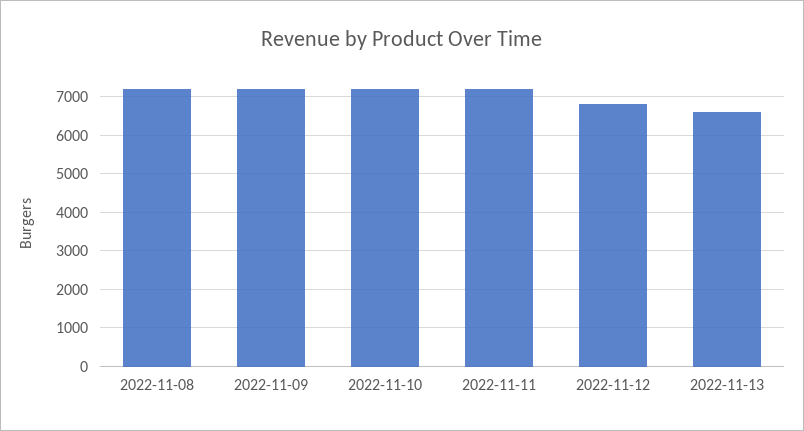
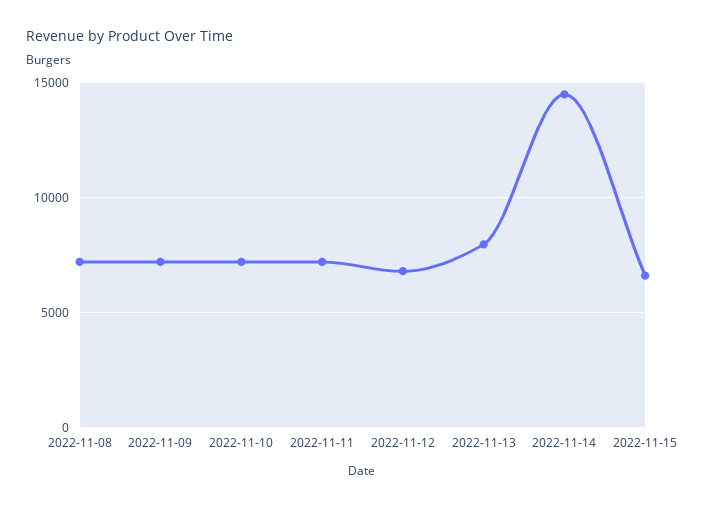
2022-11-13: 6600 -> 8000
2022-11-14: none -> 14500
2022-11-15: none -> 6500

